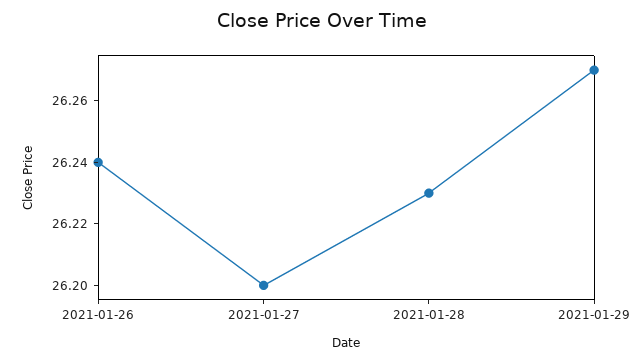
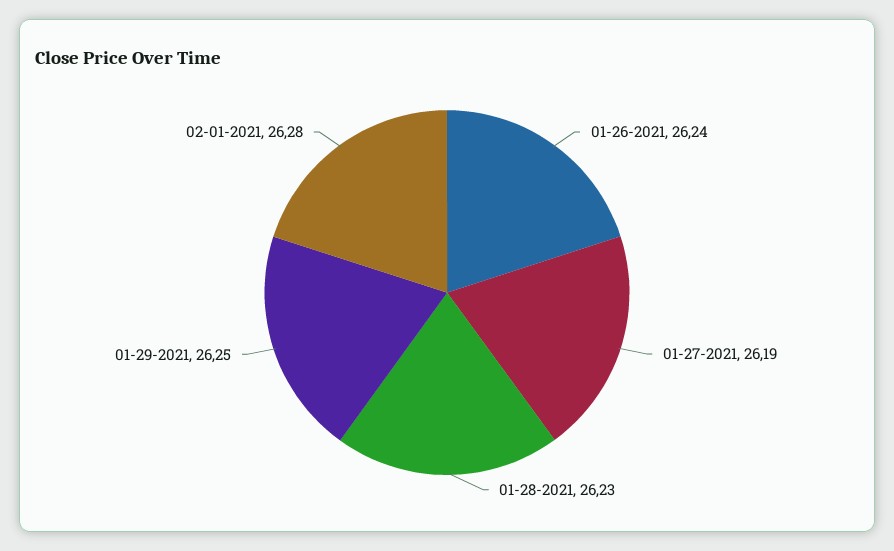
2021-01-27: 26.2 -> 26.19
2021-01-29: 26.27 -> 26.25
02-01-2021: none -> 26.28

